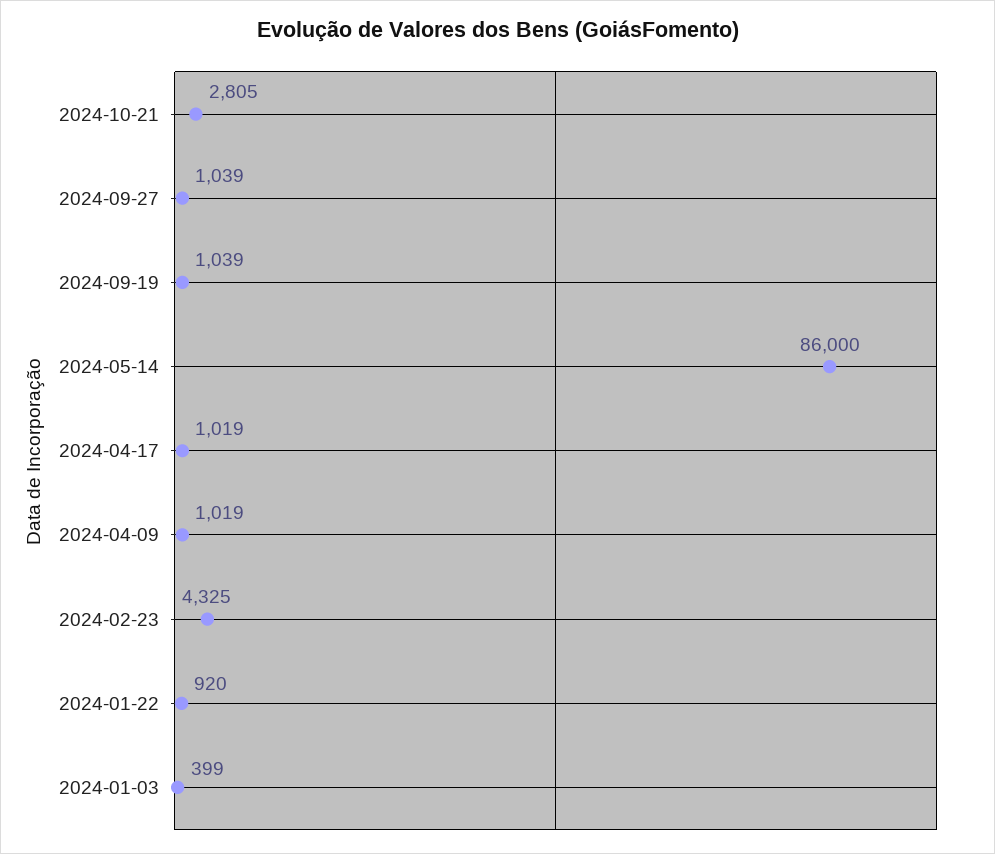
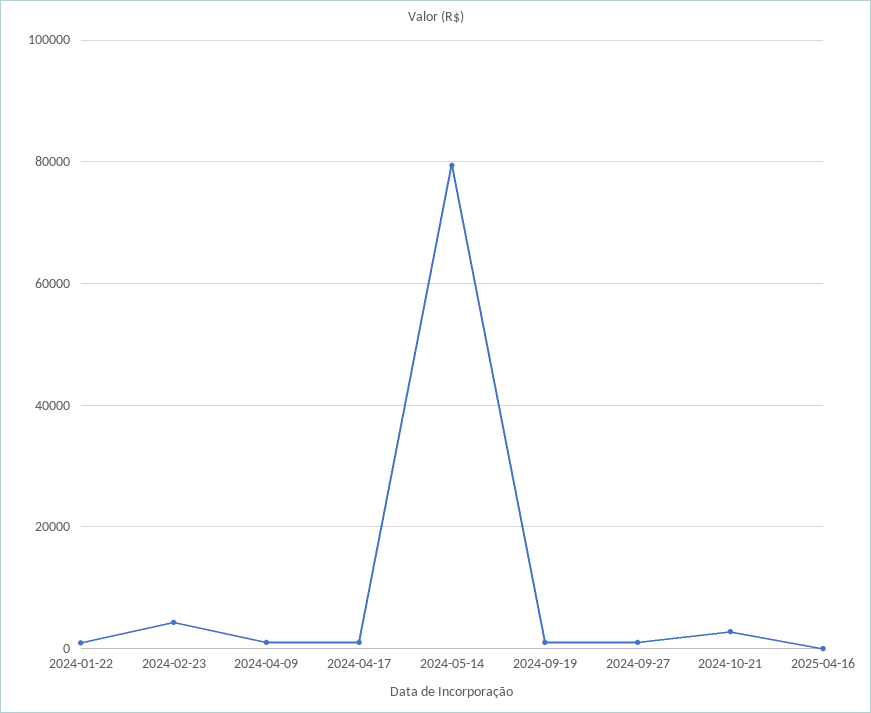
2024-05-14: 86000 -> 80000
2024-01-03: 399 -> none
2025-04-16: none -> 0

